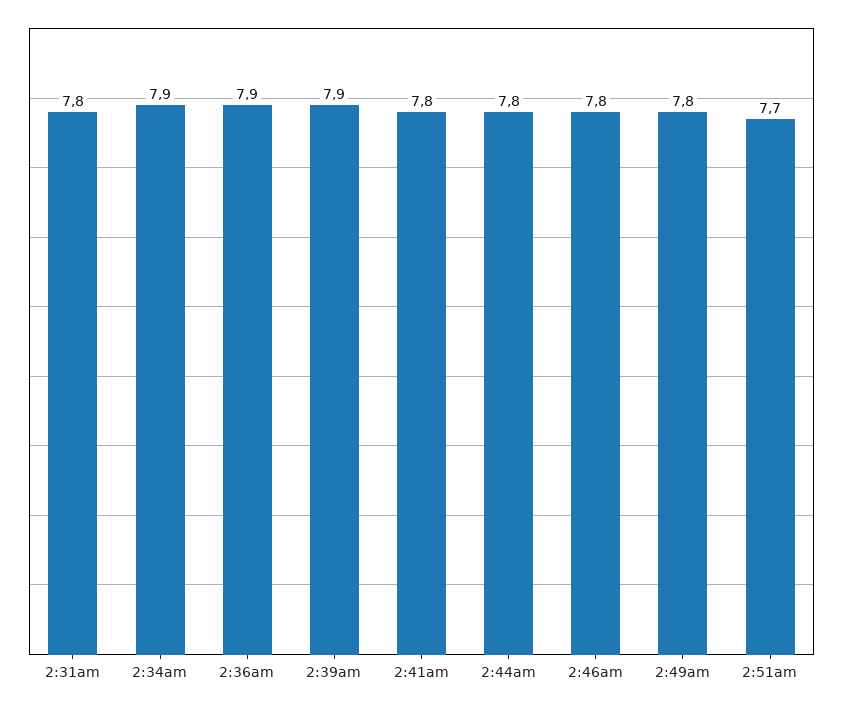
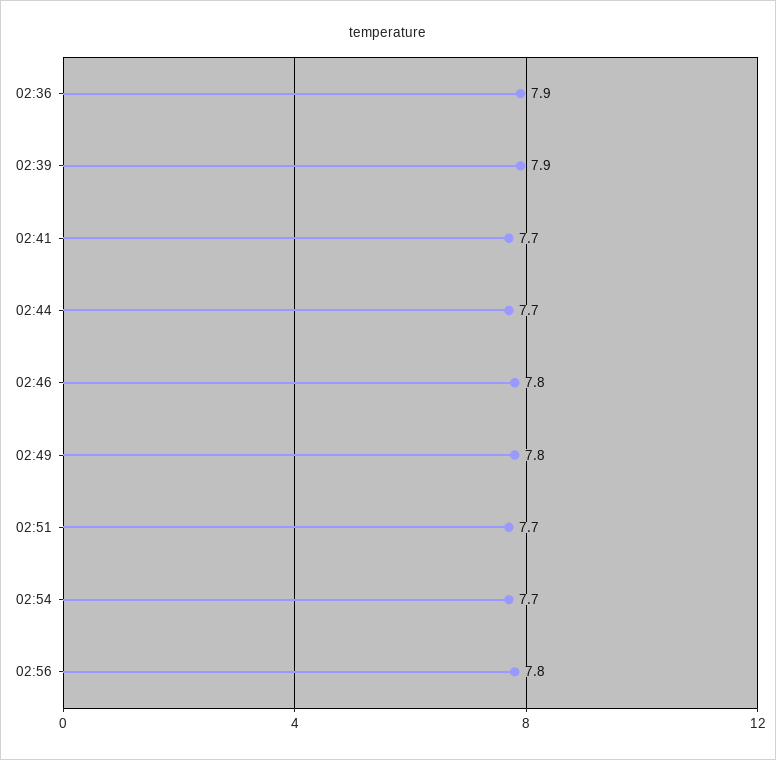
2:31am: 7.8 -> none
2:34am: 7.9 -> none
2:41am: 7.8 -> 7.7
2:44am: 7.8 -> 7.7
02:54: none -> 7.7
02:56: none -> 7.8

